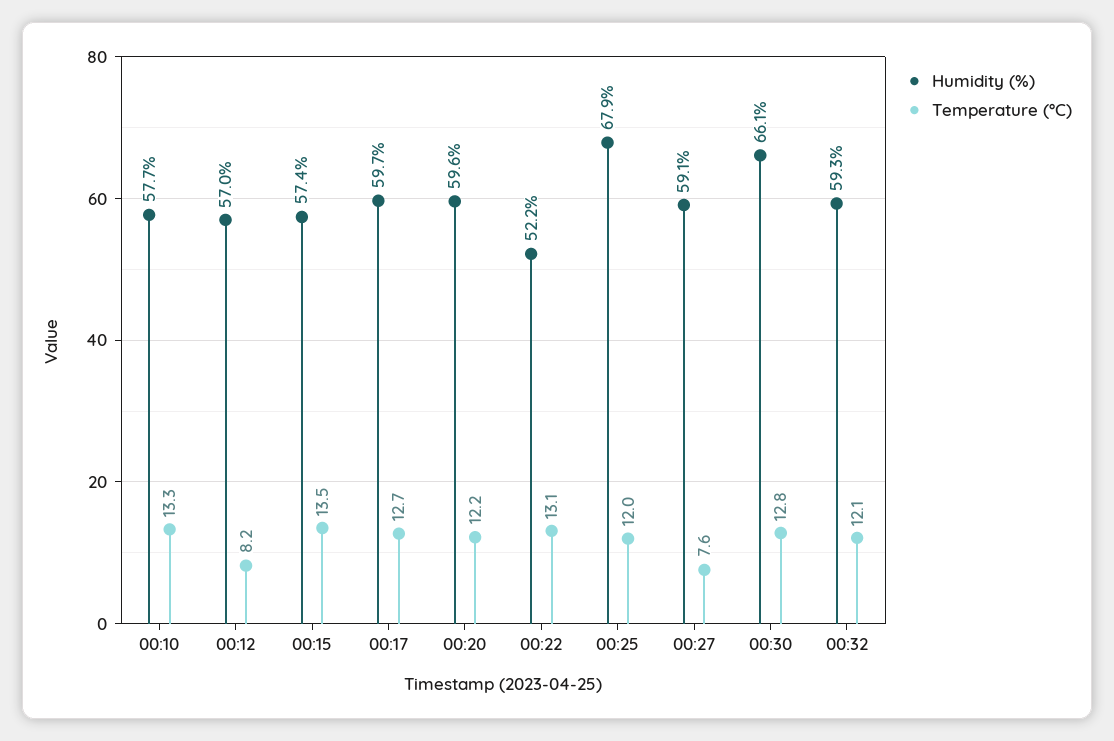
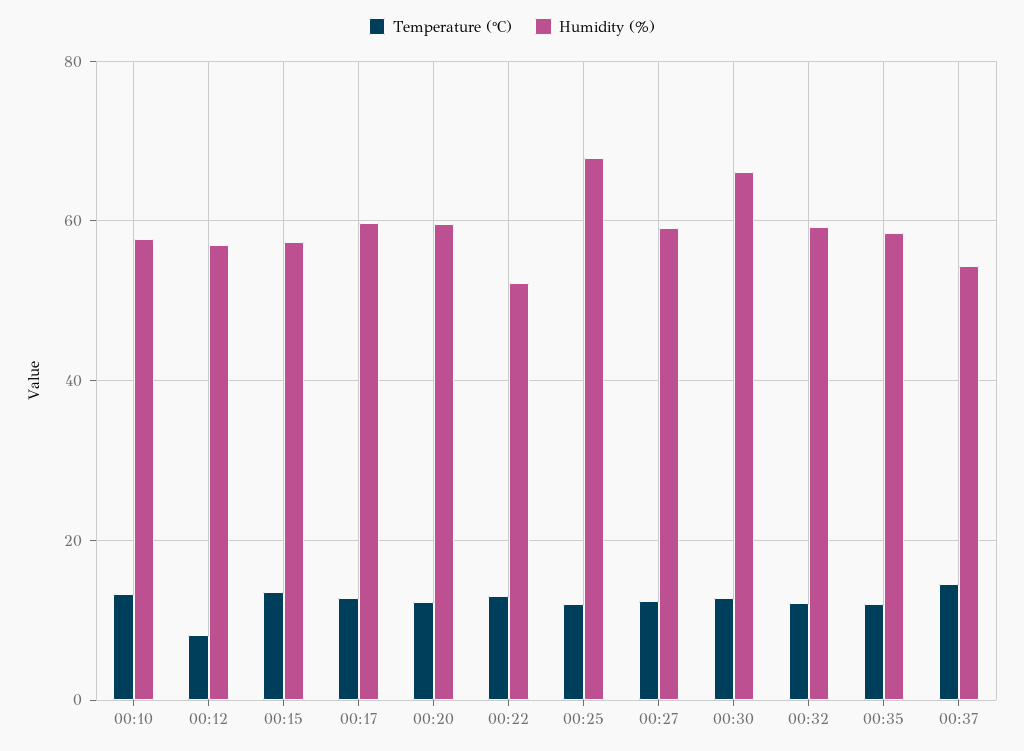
Temperature (°C), 00:27: 7.6 -> 12
Temperature (°C), 00:35: none -> 12
Humidity (%), 00:35: none -> 58
Temperature (°C), 00:37: none -> 14
Humidity (%), 00:37: none -> 54

